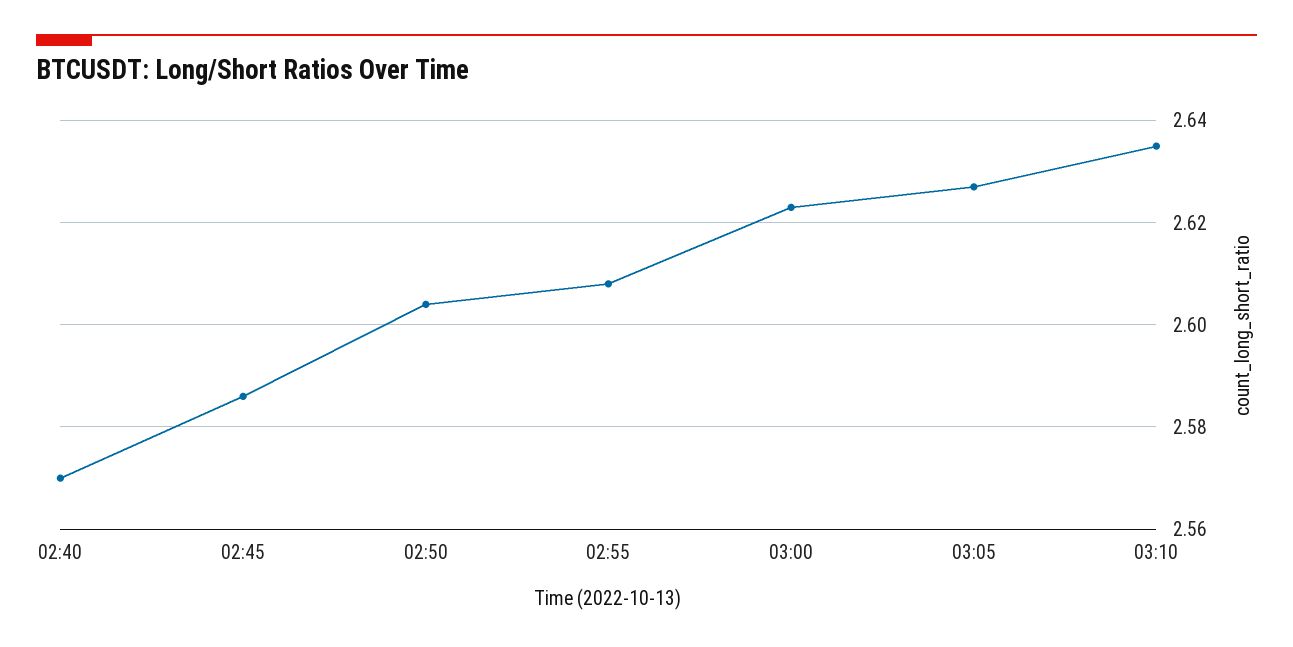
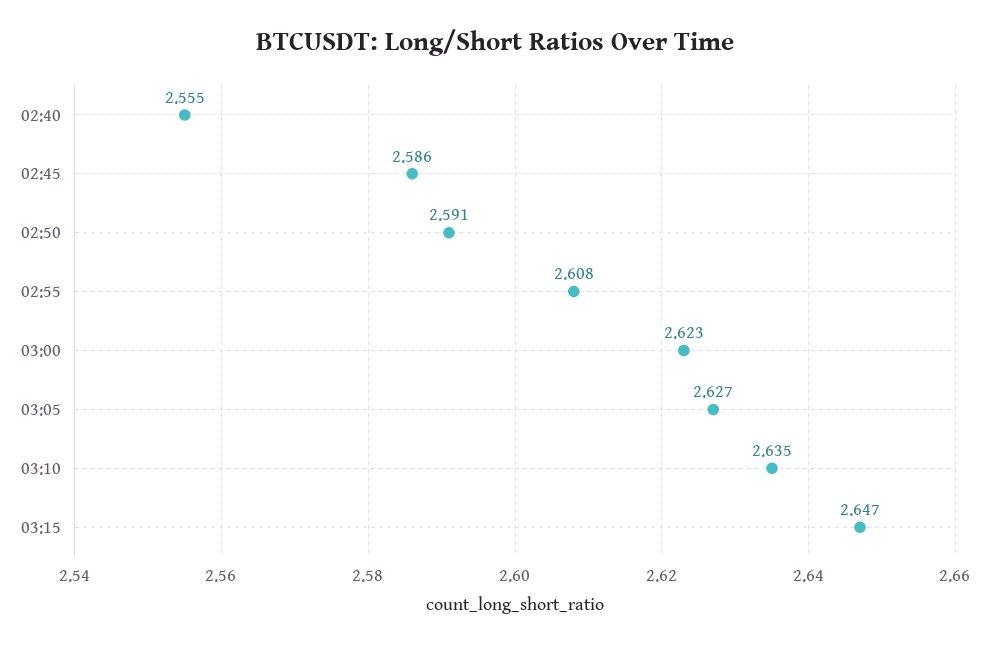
02:40: 2.57 -> 2.555
02:50: 2.605 -> 2.591
03:15: none -> 2.647

